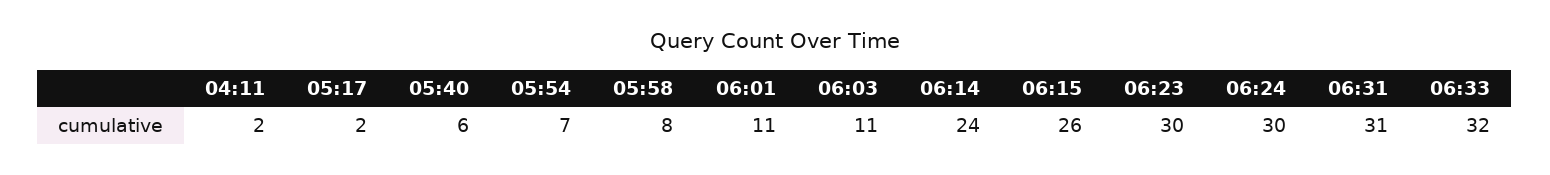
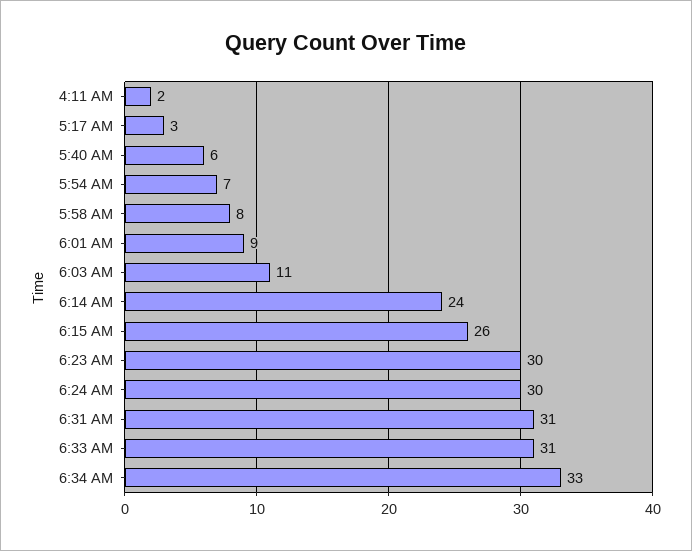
05:17: 2 -> 3
06:01: 11 -> 9
06:33: 32 -> 31
6:34 AM: none -> 33

